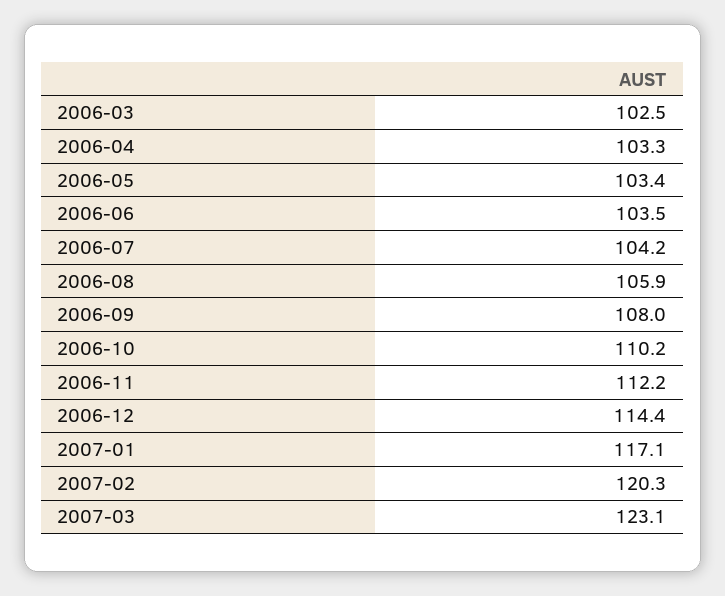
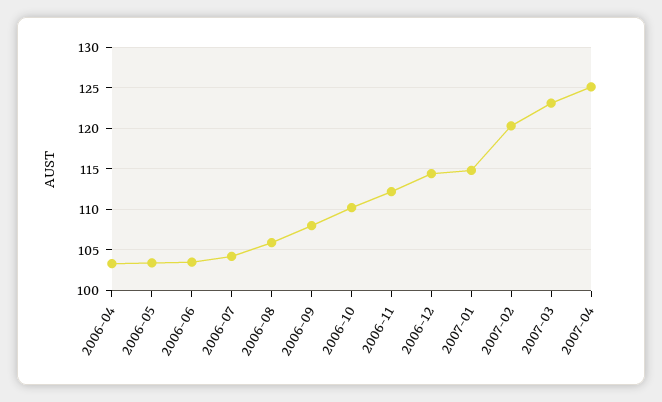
2006-03: 102.5 -> none
2007-01: 117.1 -> 115
2007-04: none -> 125

